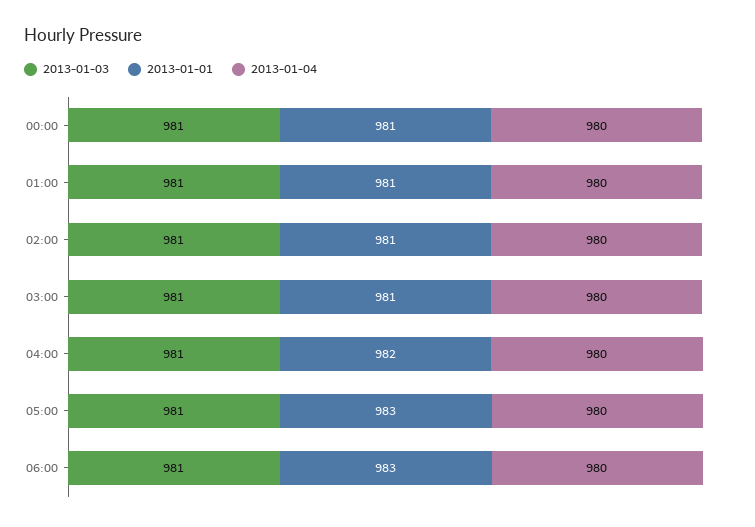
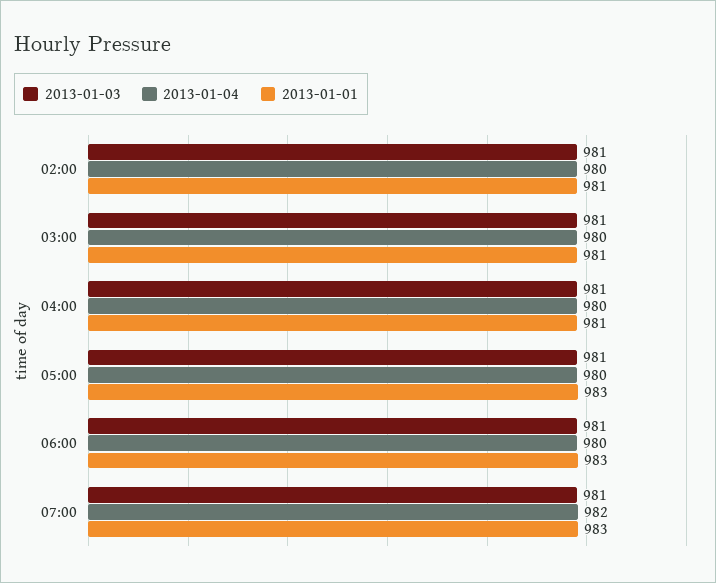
2013-01-03, 00:00: 981 -> none
2013-01-01, 00:00: 981 -> none
2013-01-04, 00:00: 980 -> none
2013-01-03, 01:00: 981 -> none
2013-01-01, 01:00: 981 -> none
2013-01-04, 01:00: 980 -> none
2013-01-01, 04:00: 982 -> 981
2013-01-03, 07:00: none -> 981
2013-01-04, 07:00: none -> 982
2013-01-01, 07:00: none -> 983

